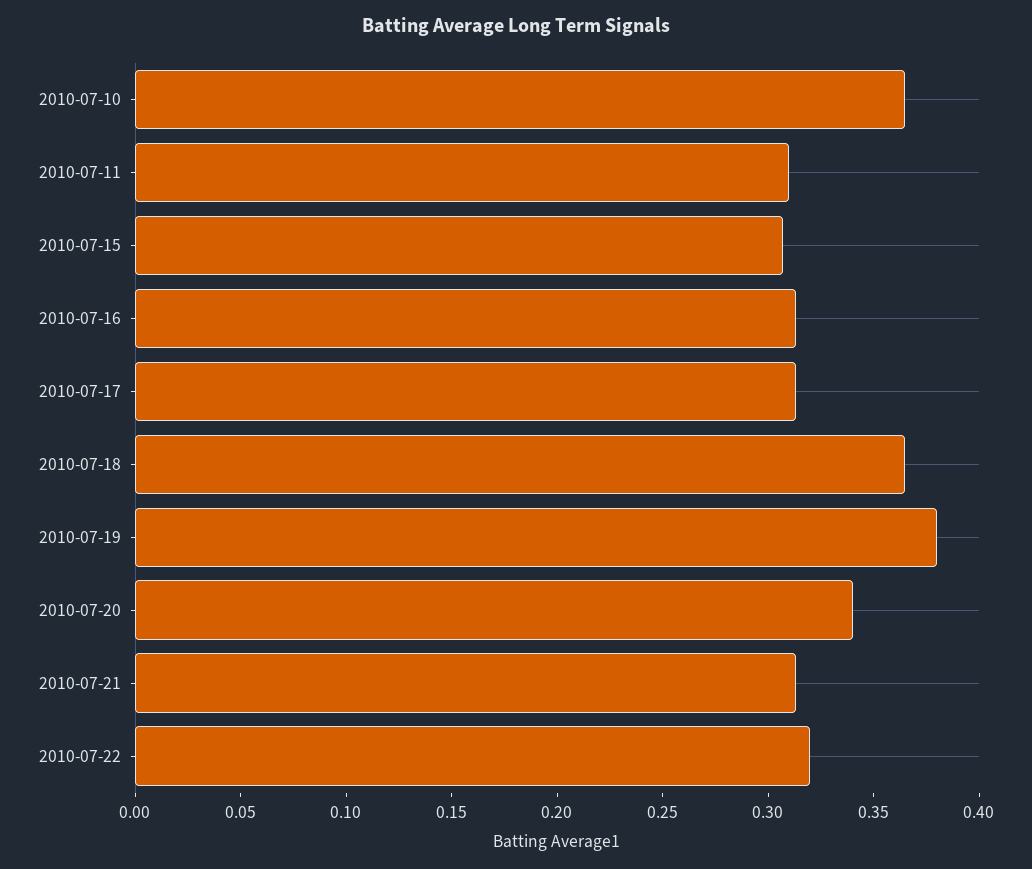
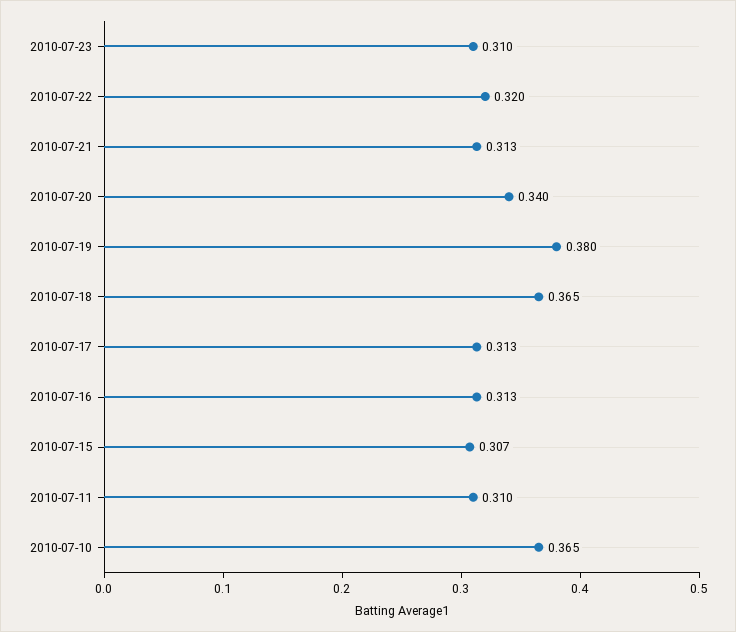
2010-07-23: none -> 0.31

